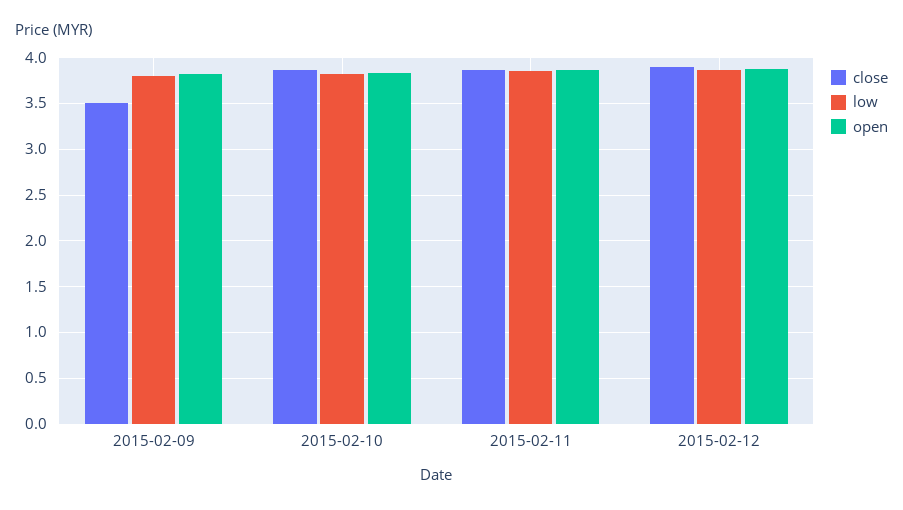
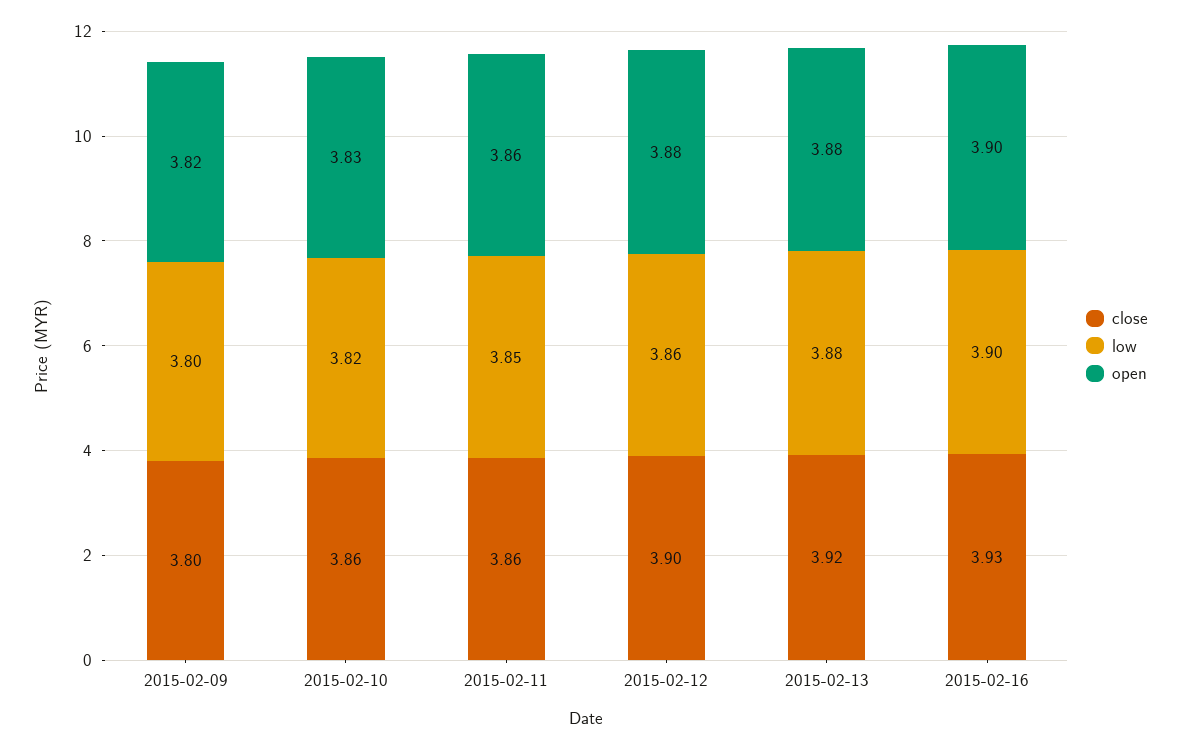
close, 2015-02-09: 3.5 -> 3.8
close, 2015-02-13: none -> 3.92
low, 2015-02-13: none -> 3.88
open, 2015-02-13: none -> 3.88
close, 2015-02-16: none -> 3.93
low, 2015-02-16: none -> 3.9
open, 2015-02-16: none -> 3.9

